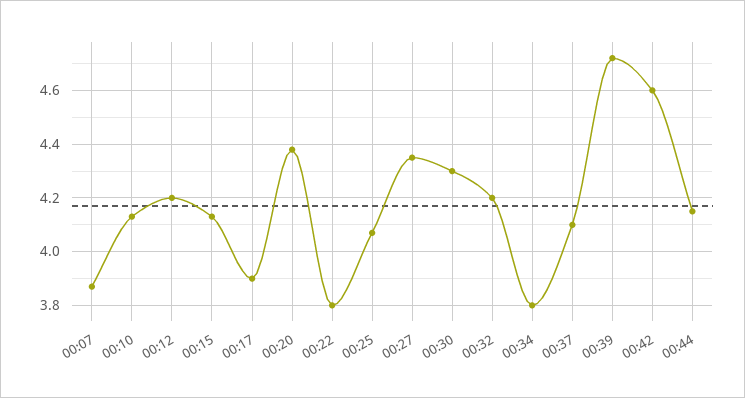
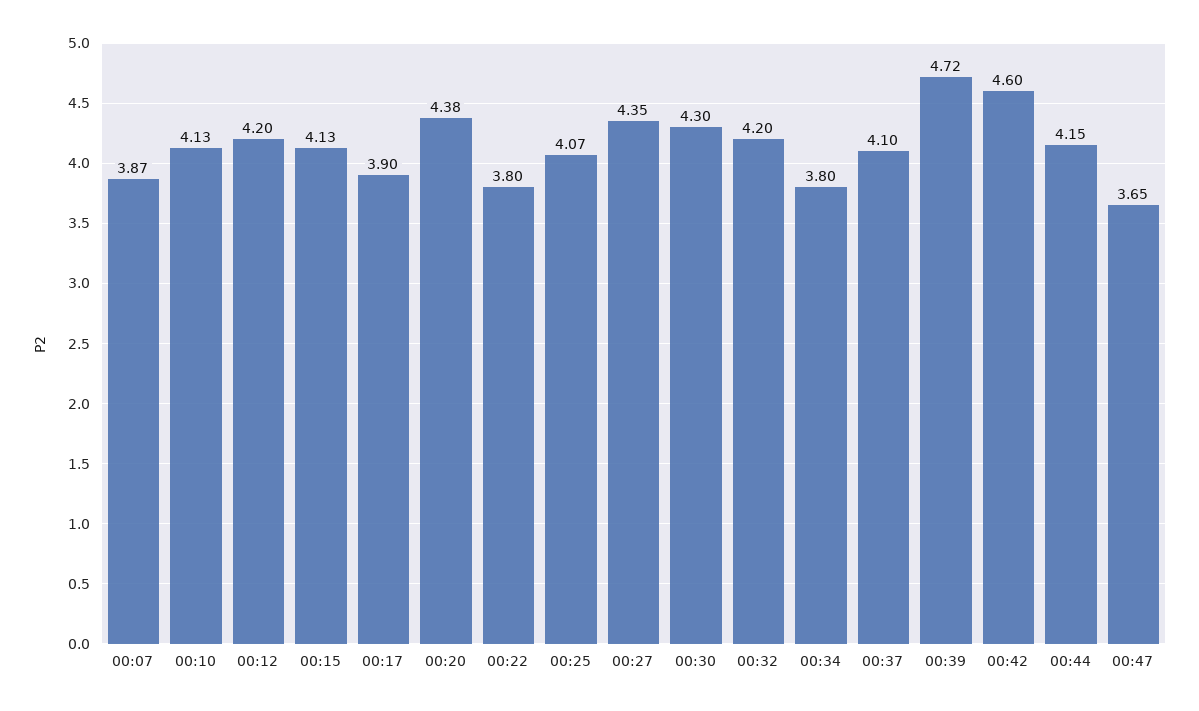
00:47: none -> 3.65

